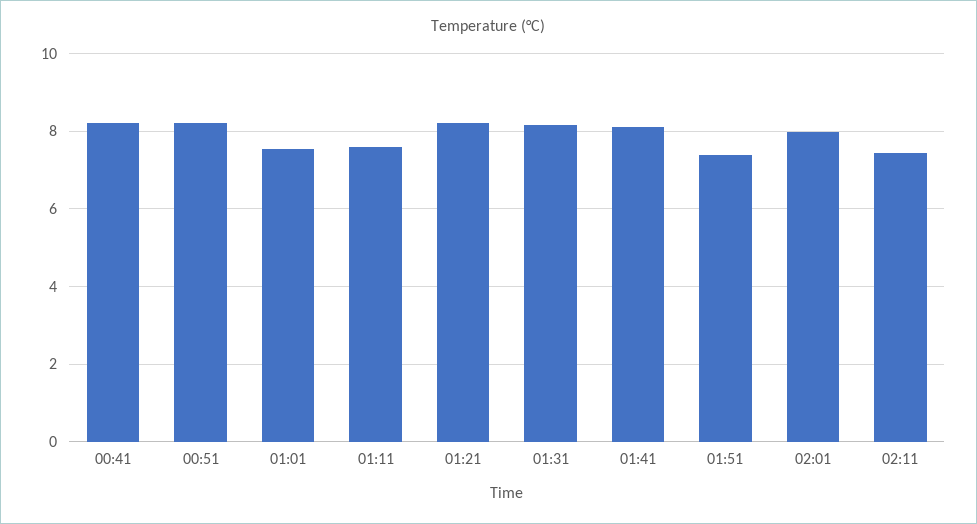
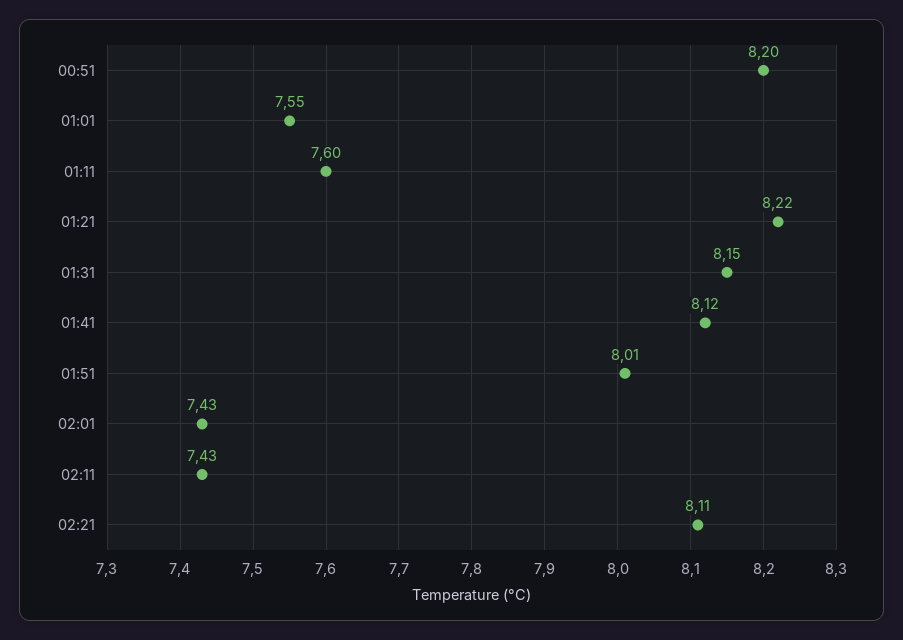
00:41: 8.2 -> none
01:51: 7.4 -> 8.01
02:01: 8 -> 7.43
02:21: none -> 8.11

